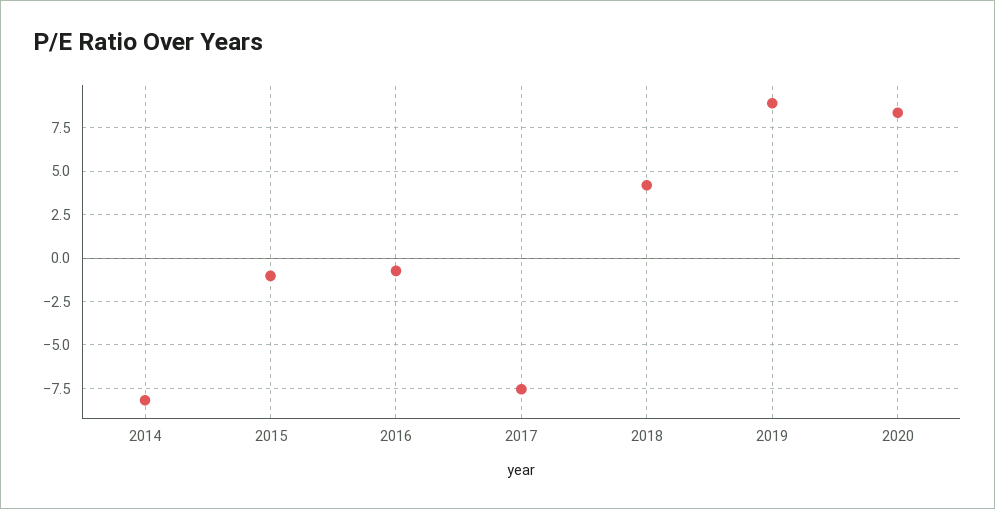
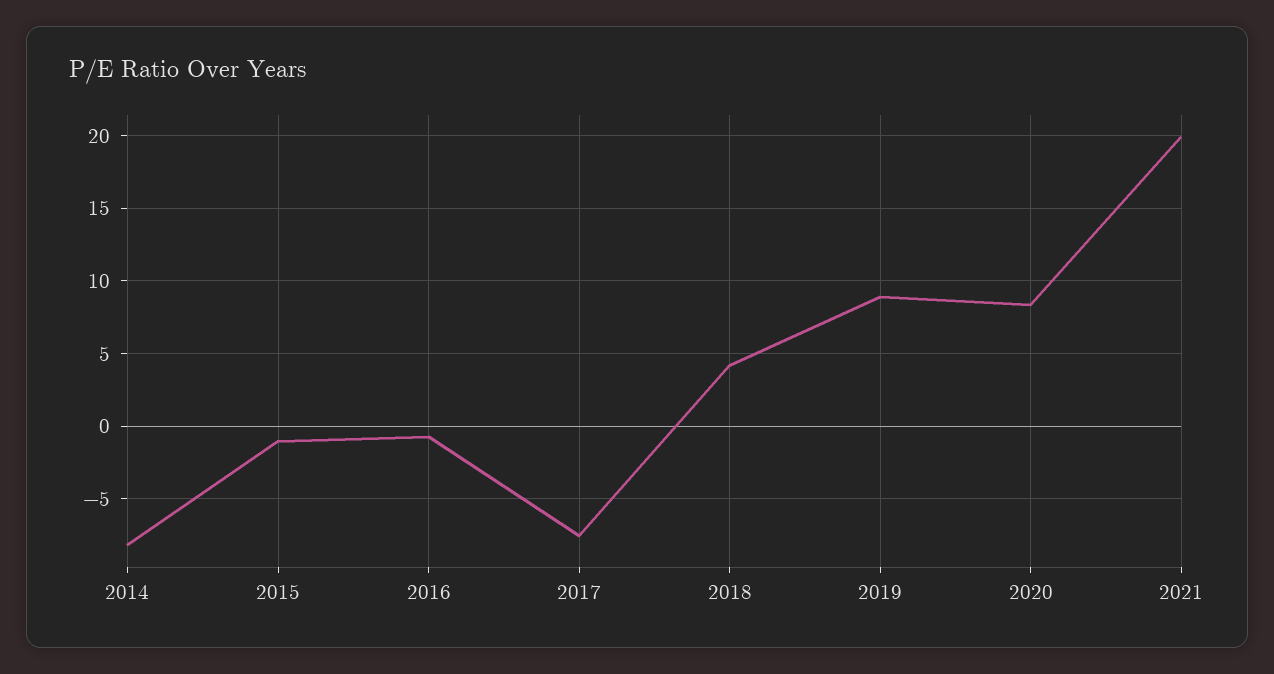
2021: none -> 20

